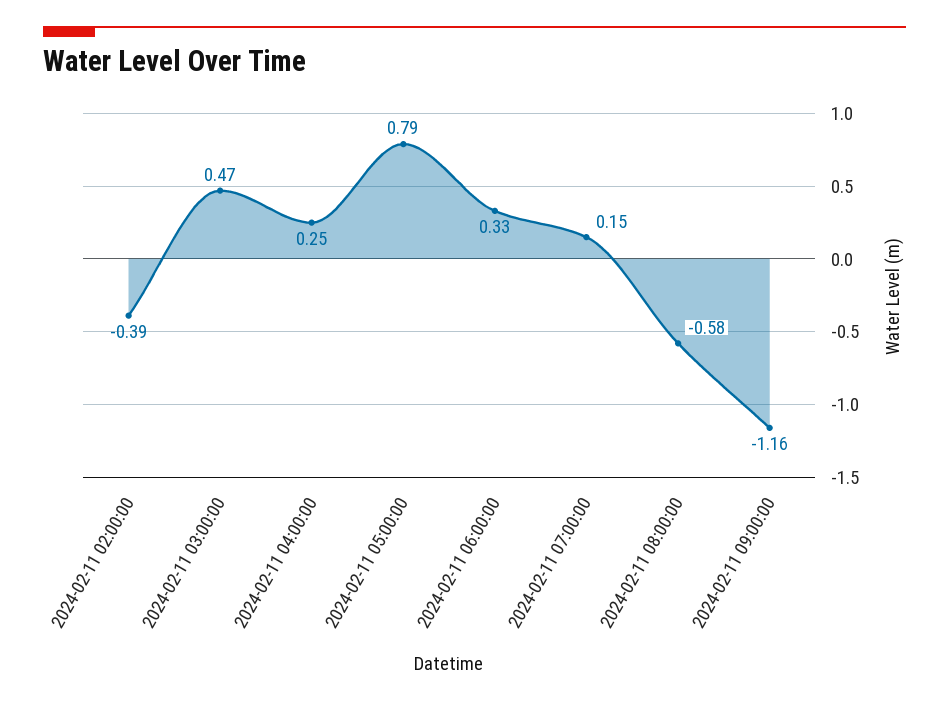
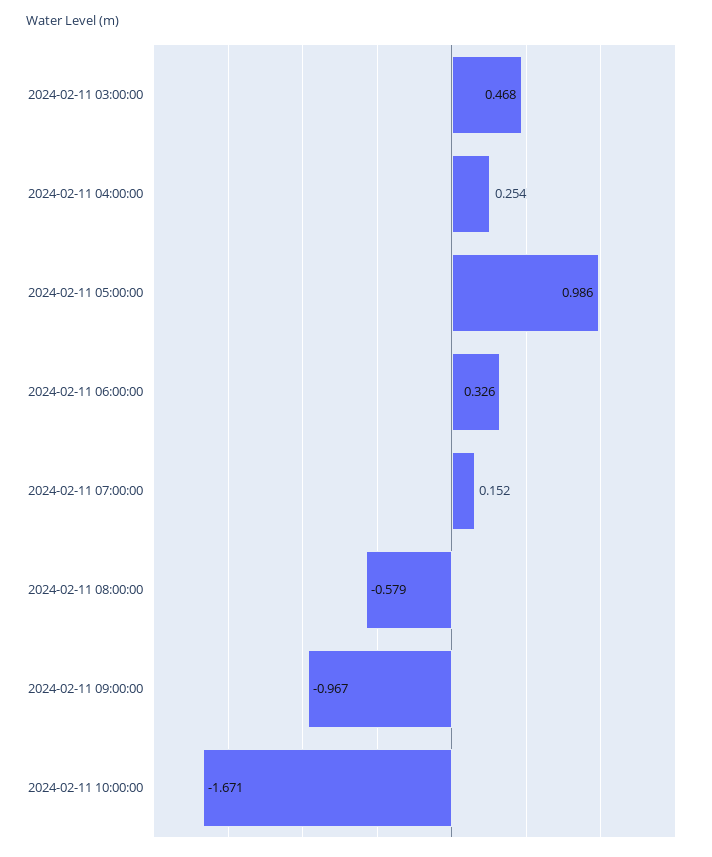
2024-02-11 02:00:00: -0.39 -> none
2024-02-11 05:00:00: 0.79 -> 0.986
2024-02-11 09:00:00: -1.16 -> -0.967
2024-02-11 10:00:00: none -> -1.671

